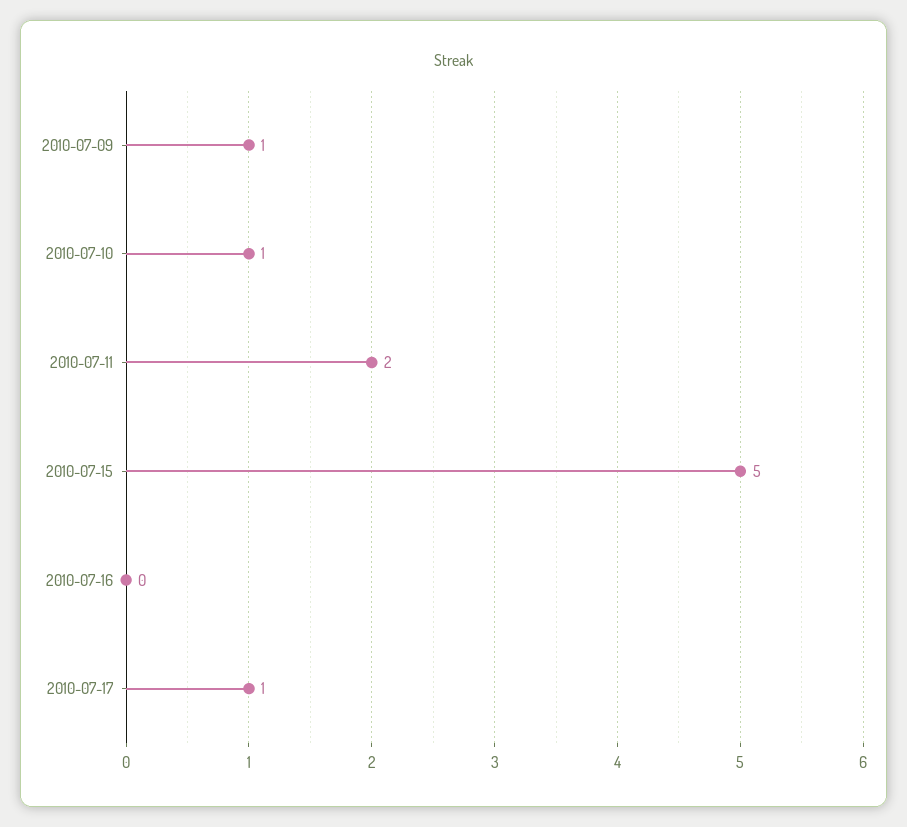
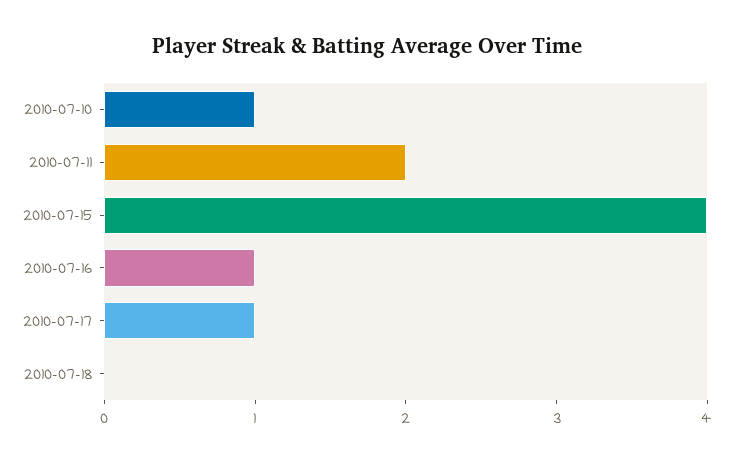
2010-07-09: 1 -> none
2010-07-15: 5 -> 4
2010-07-16: 0 -> 1
2010-07-18: none -> 0

